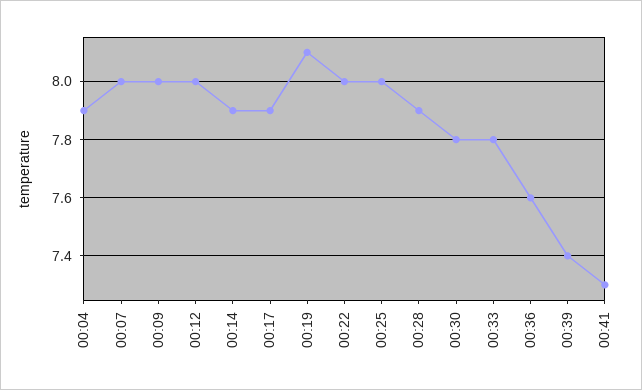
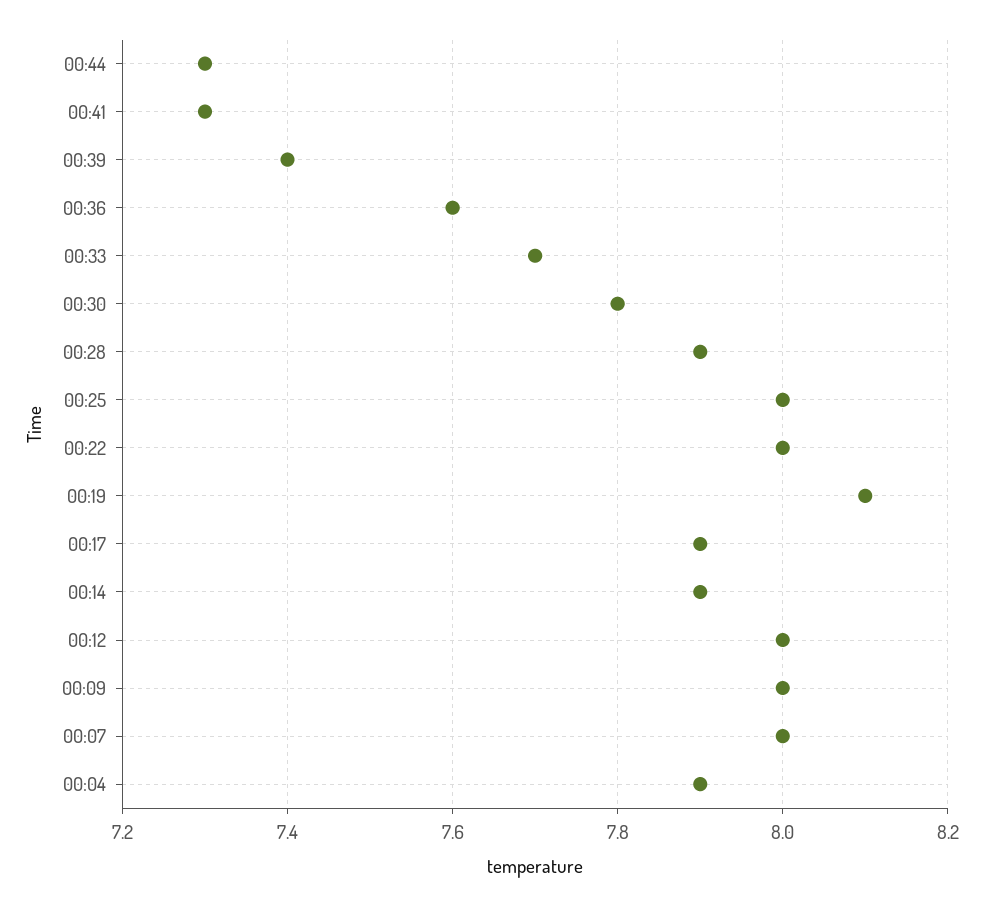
00:33: 7.8 -> 7.7
00:44: none -> 7.3

